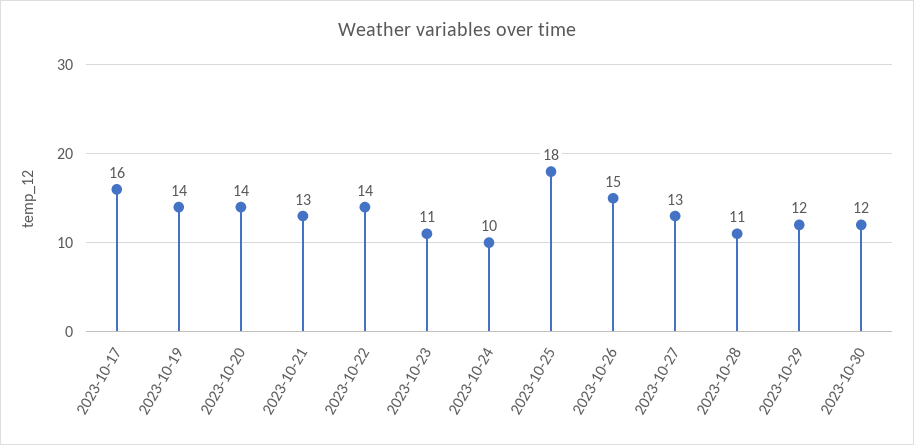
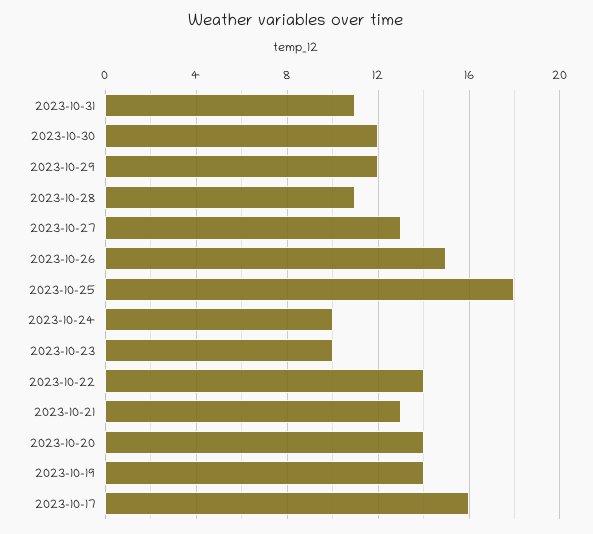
2023-10-23: 11 -> 10
2023-10-31: none -> 11

